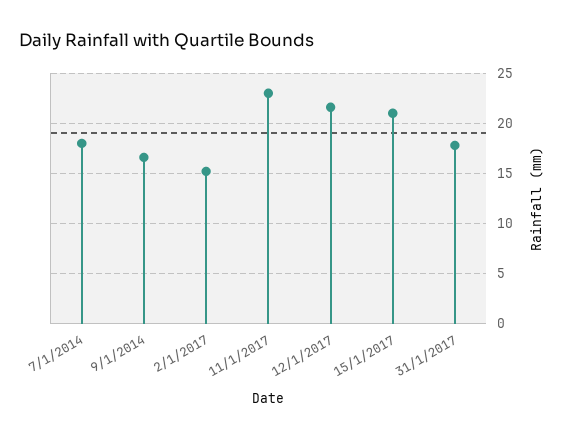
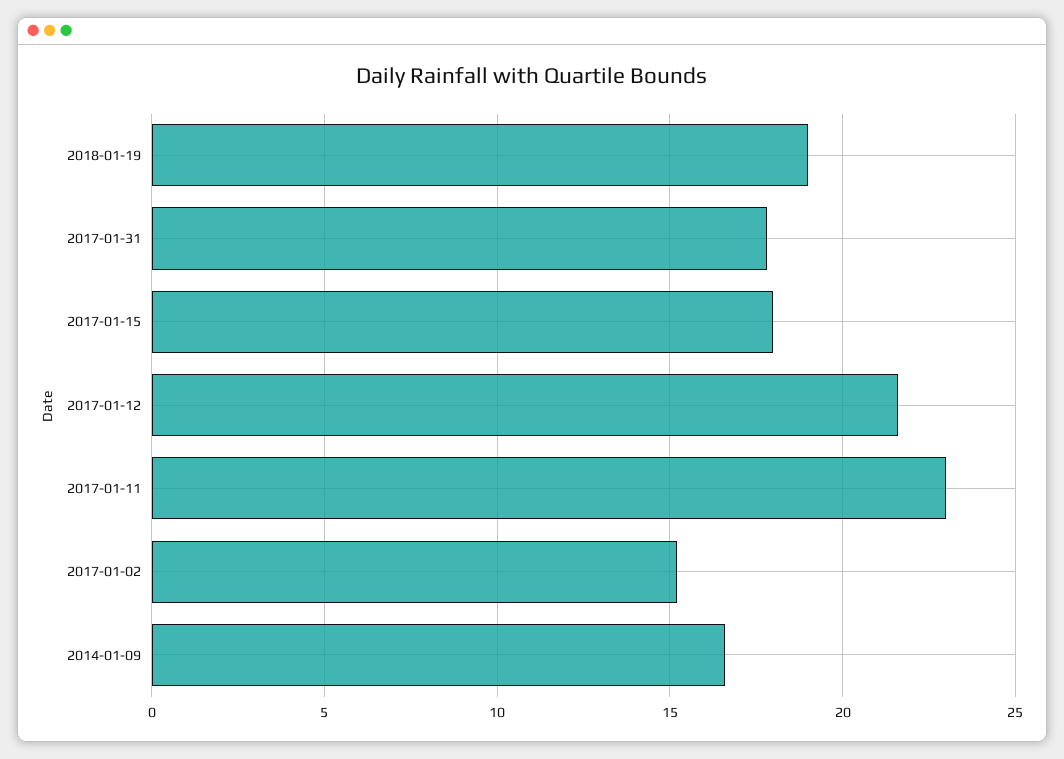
7/1/2014: 18 -> none
15/1/2017: 21 -> 18
2018-01-19: none -> 19

